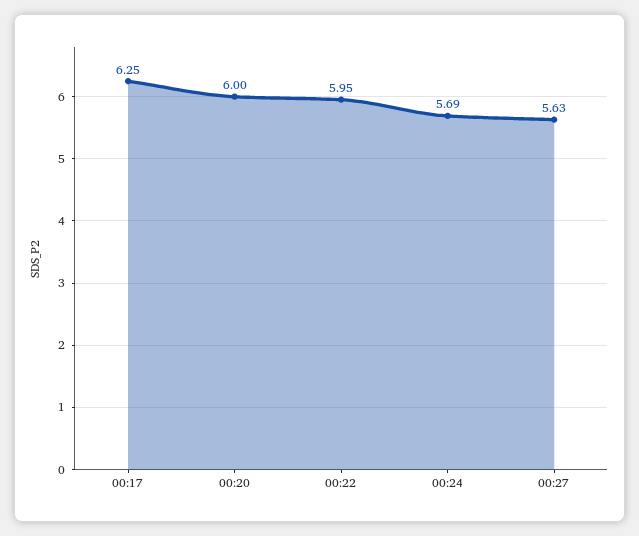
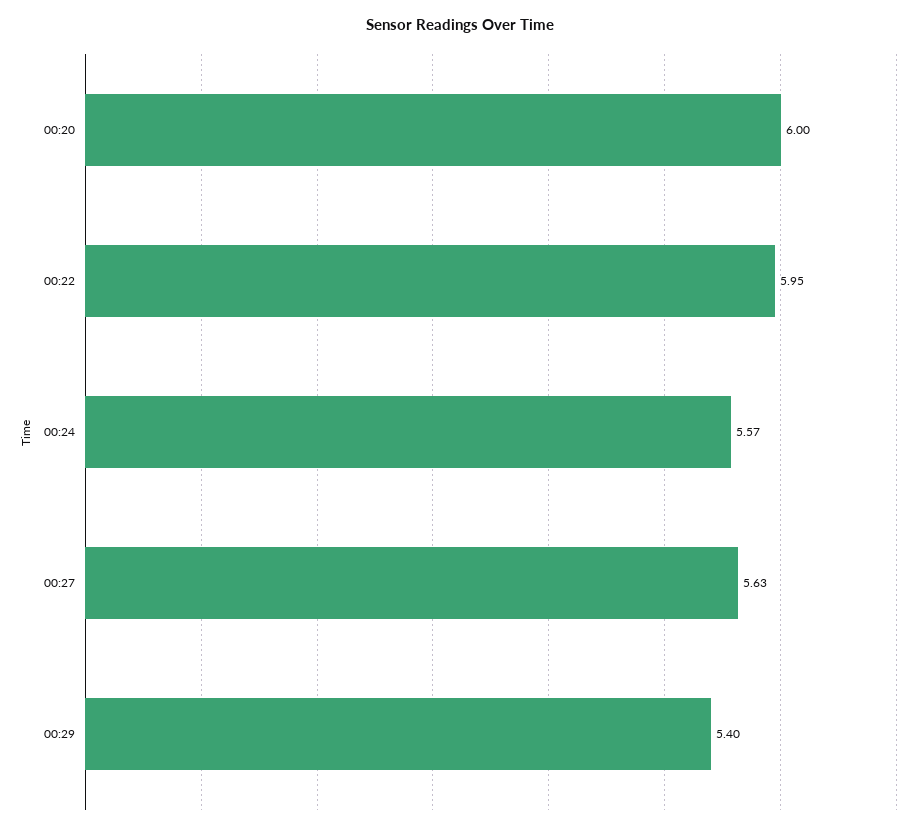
00:17: 6.25 -> none
00:24: 5.69 -> 5.57
00:29: none -> 5.4

